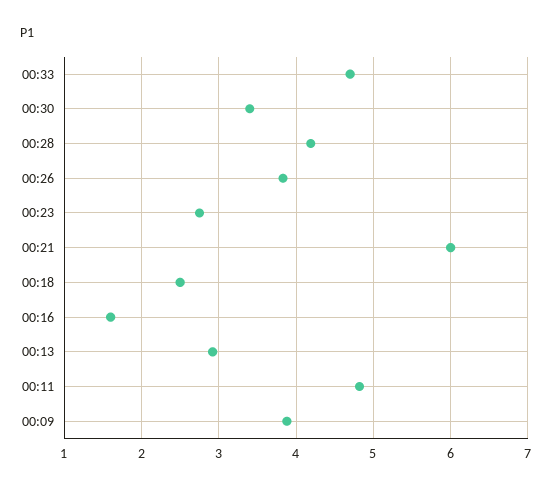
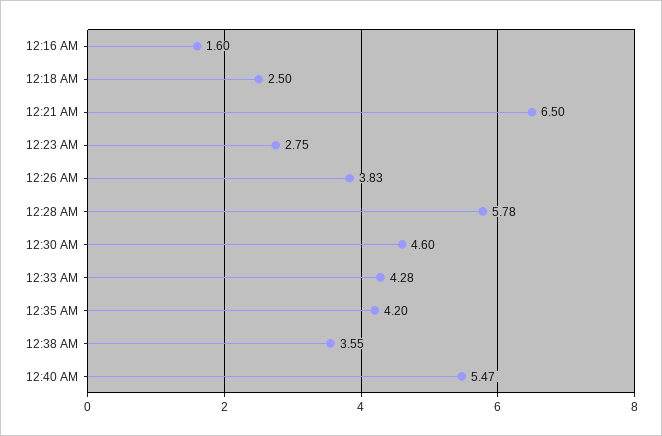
00:33: 4.7 -> 4.28
00:30: 3.4 -> 4.6
00:28: 4.2 -> 5.78
00:21: 6 -> 6.5
00:13: 2.9 -> none
00:11: 4.8 -> none
00:09: 3.9 -> none
12:35 AM: none -> 4.2
12:38 AM: none -> 3.55
12:40 AM: none -> 5.47

